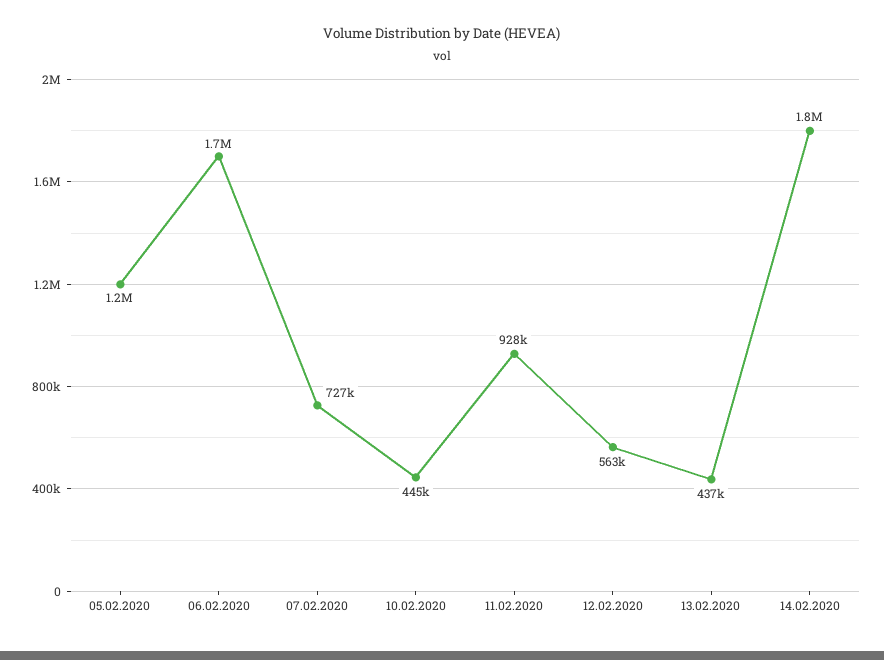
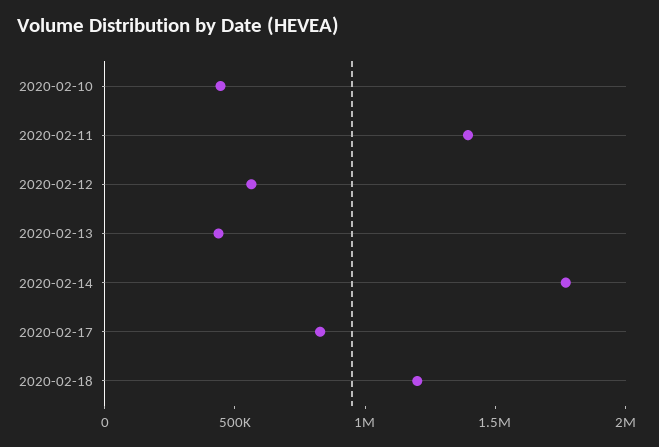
05.02.2020: 1200000 -> none
06.02.2020: 1700000 -> none
07.02.2020: 727000 -> none
11.02.2020: 928000 -> 1400000
2020-02-17: none -> 800000
2020-02-18: none -> 1200000

